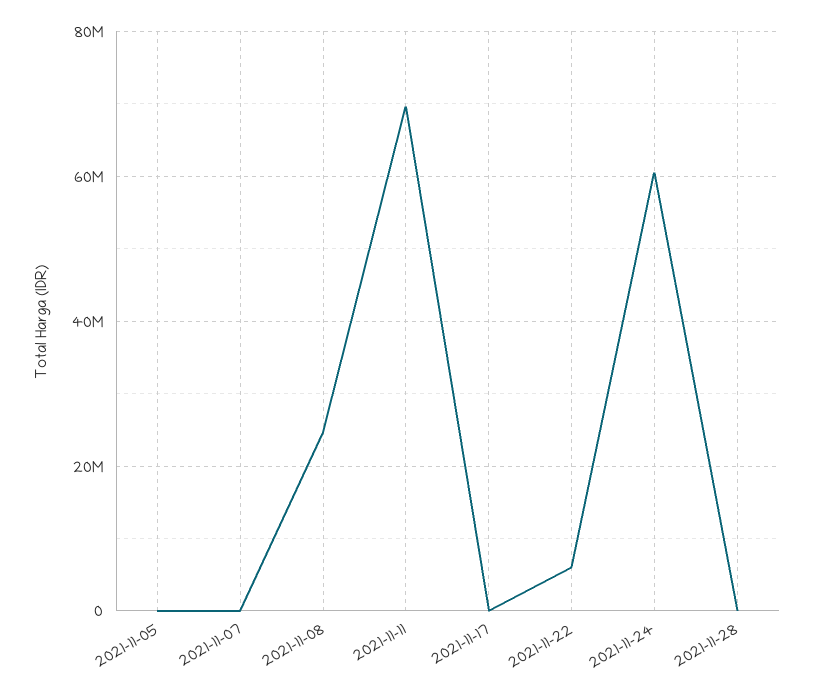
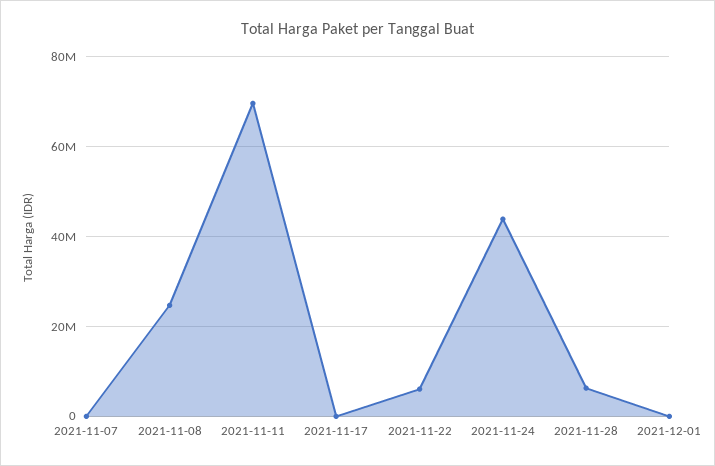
2021-11-05: 0 -> none
2021-11-24: 60000000 -> 44000000
2021-11-28: 0 -> 6000000
2021-12-01: none -> 0

